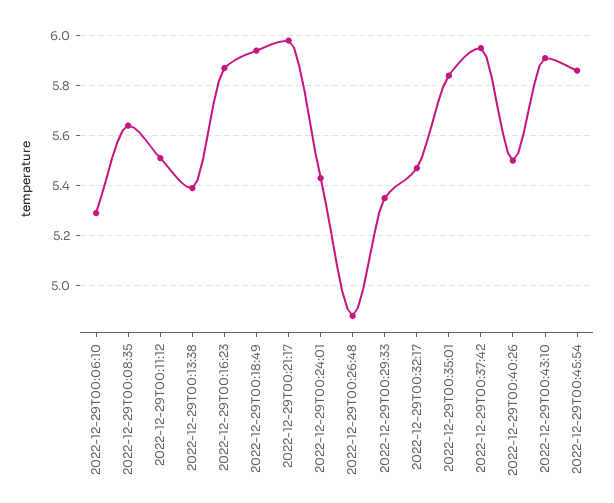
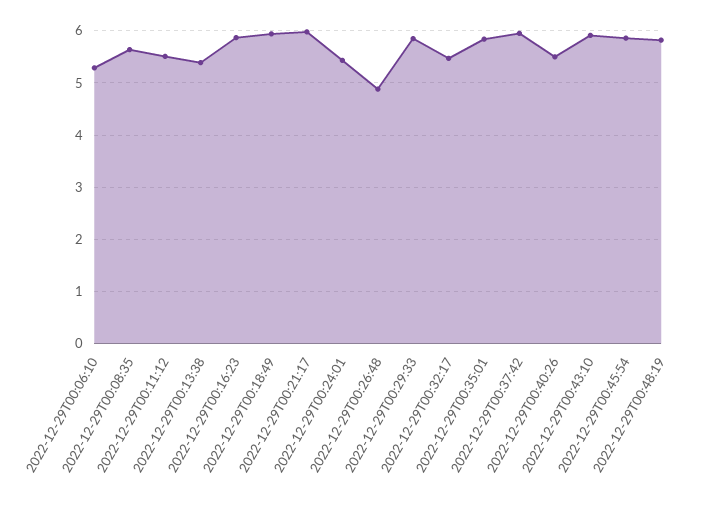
2022-12-29T00:29:33: 5.35 -> 5.8
2022-12-29T00:48:19: none -> 5.8

